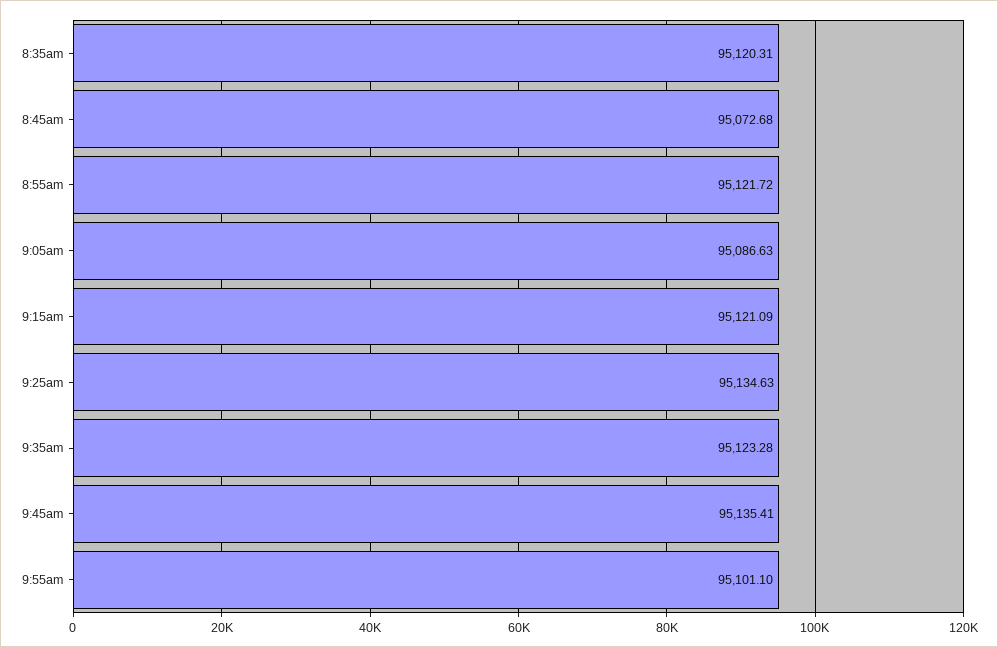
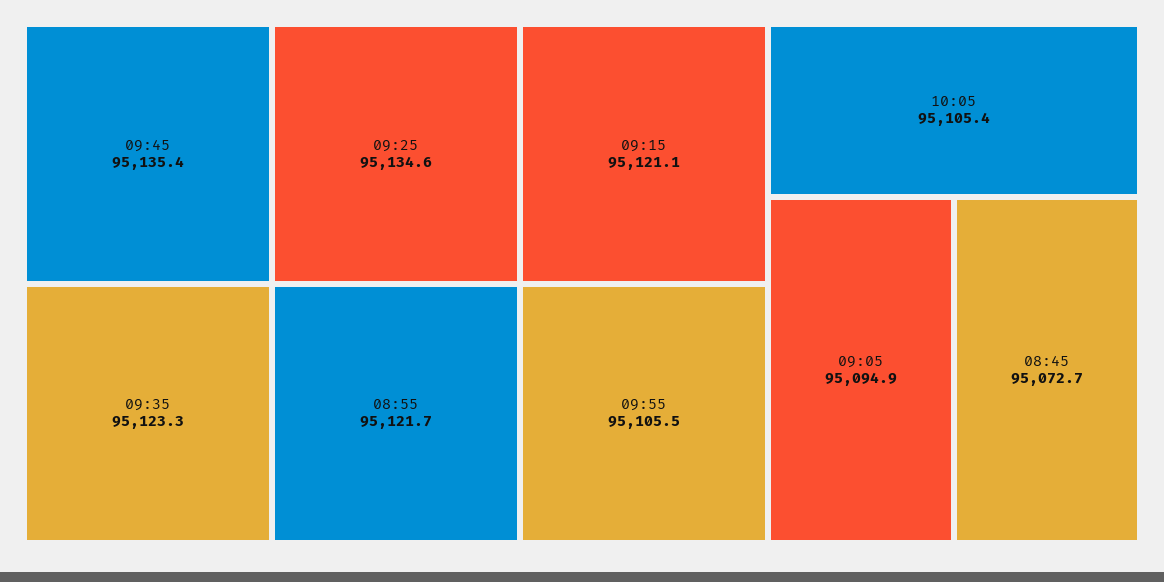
8:35am: 95120.31 -> none
9:05am: 95086.63 -> 95094.9
9:55am: 95101.1 -> 95105.5
10:05: none -> 95105.4

